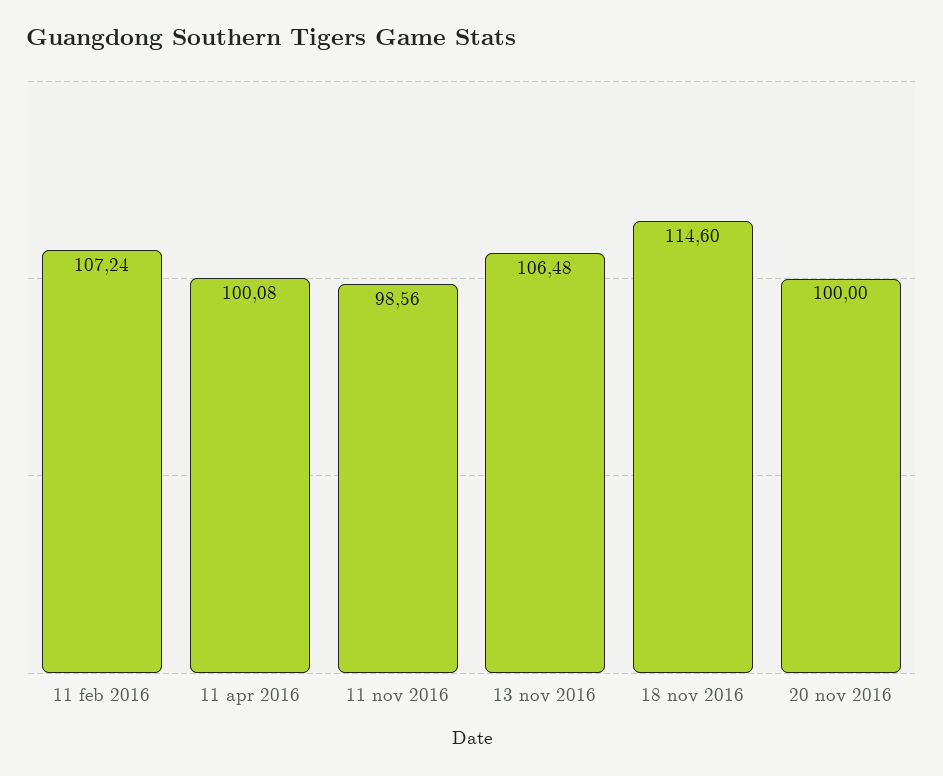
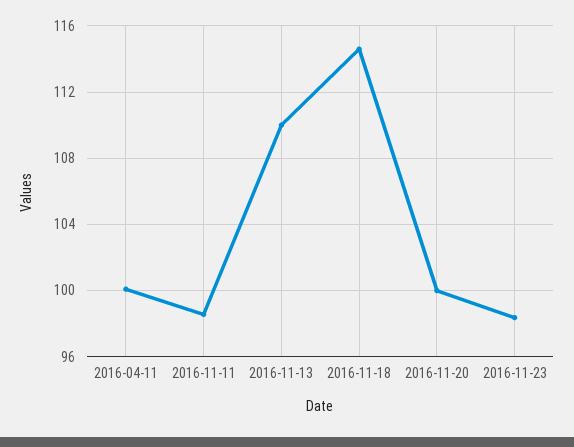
11 feb 2016: 107.24 -> none
13 nov 2016: 106.48 -> 110
2016-11-23: none -> 98.5

